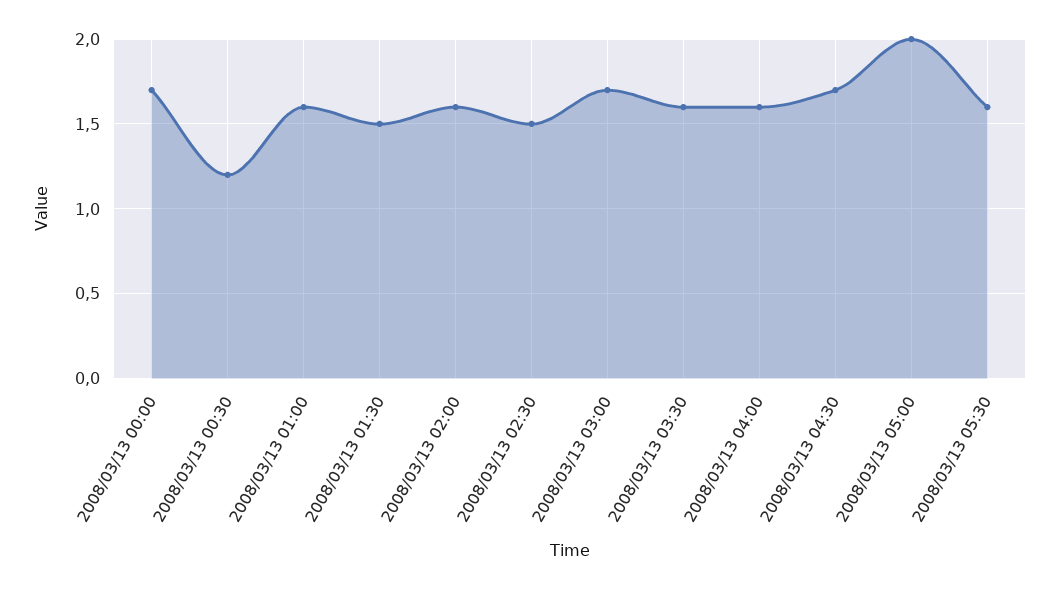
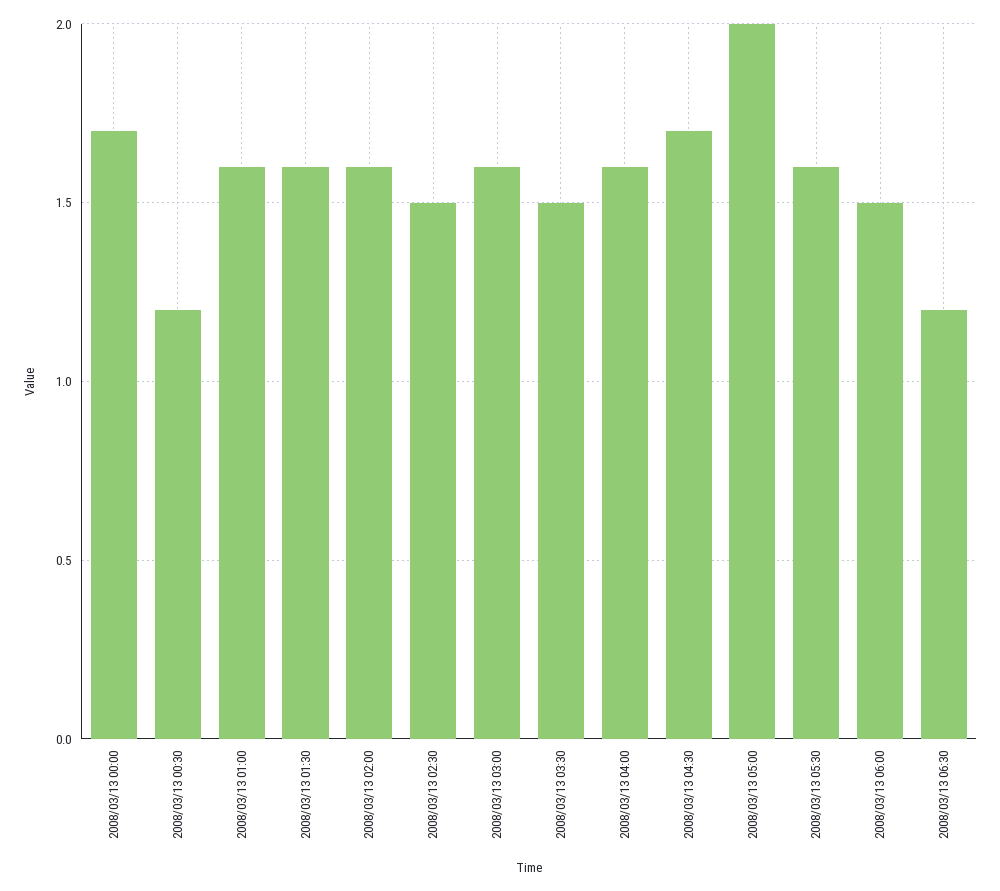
2008/03/13 01:30: 1.5 -> 1.6
2008/03/13 03:00: 1.7 -> 1.6
2008/03/13 03:30: 1.6 -> 1.5
2008/03/13 06:00: none -> 1.5
2008/03/13 06:30: none -> 1.2

